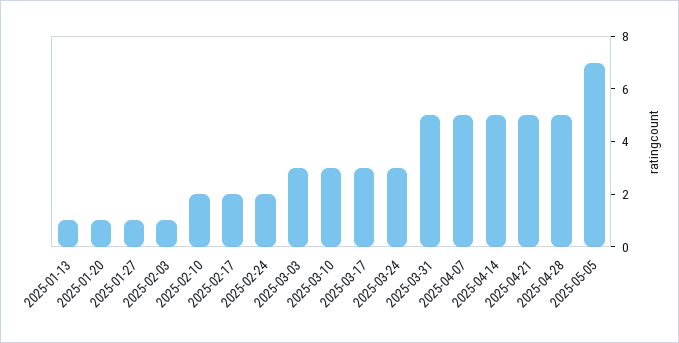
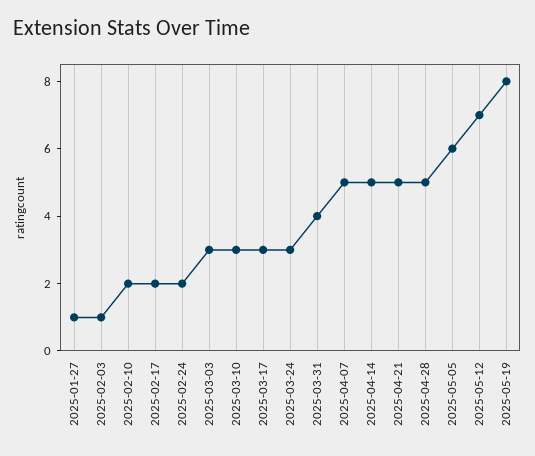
2025-01-13: 1 -> none
2025-01-20: 1 -> none
2025-03-31: 5 -> 4
2025-05-05: 7 -> 6
2025-05-12: none -> 7
2025-05-19: none -> 8

